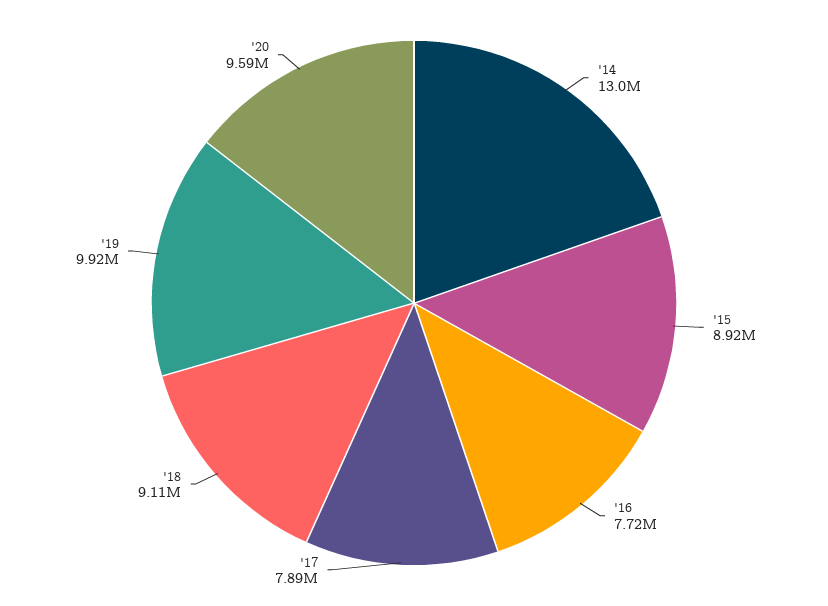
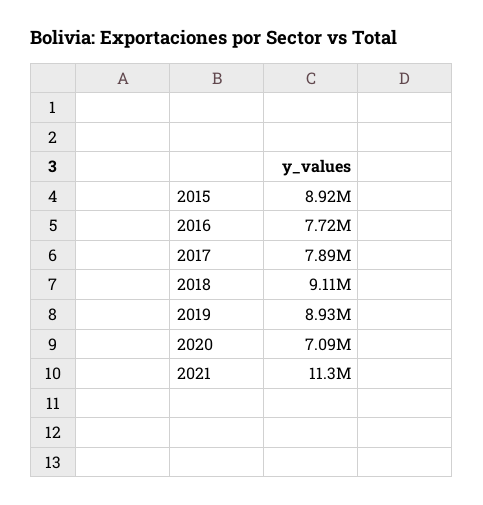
'14: 13000000 -> none
'19: 9920000 -> 8930000
'20: 9590000 -> 7090000
2021: none -> 11300000

